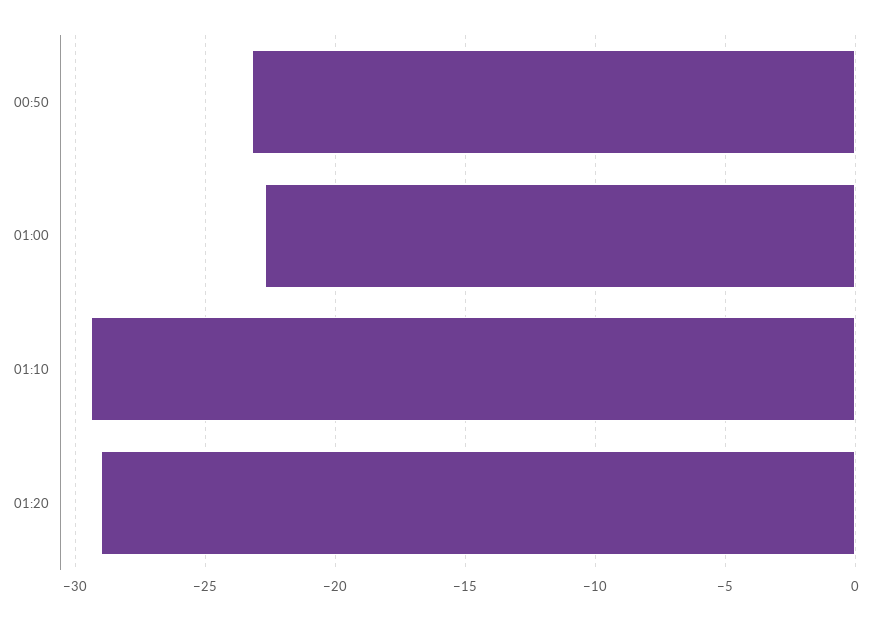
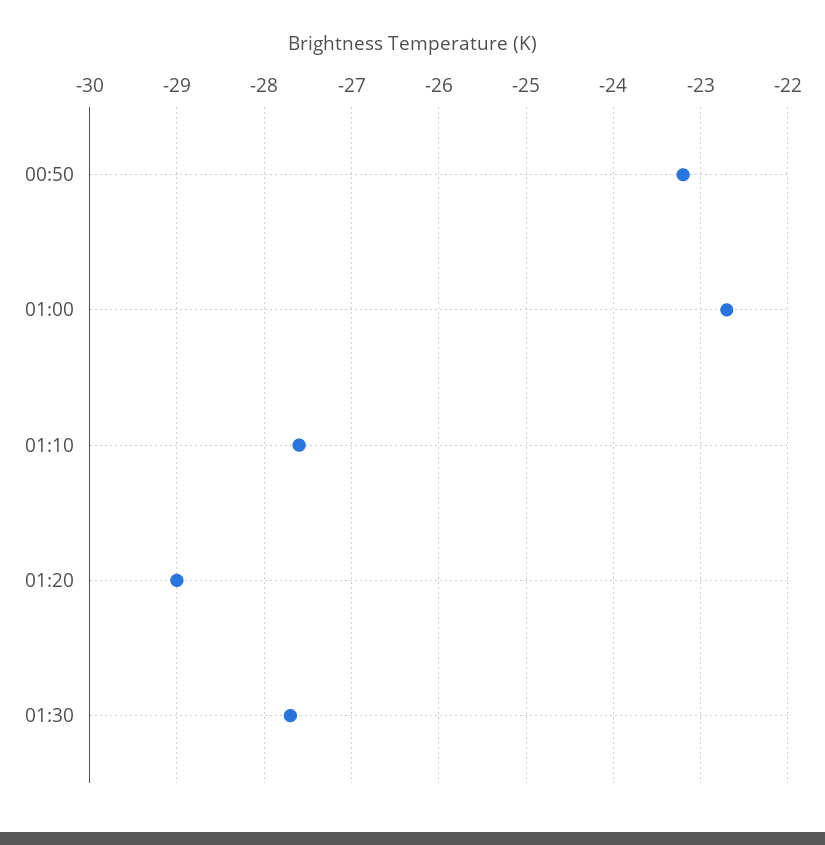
01:10: -29.5 -> -27.6
01:30: none -> -27.7

